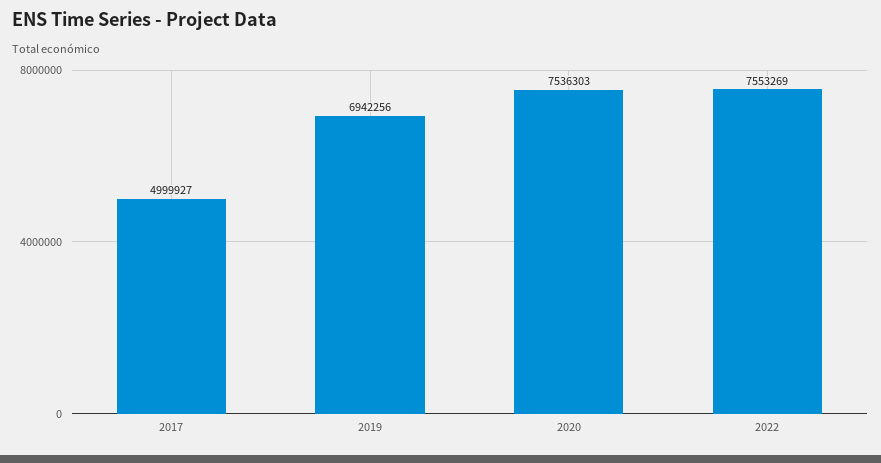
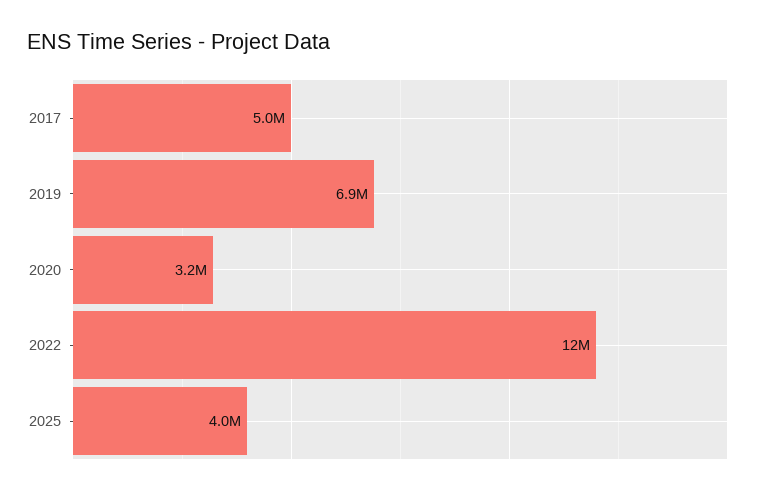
2020: 7536303 -> 3200000
2022: 7553269 -> 12000000
2025: none -> 4000000

